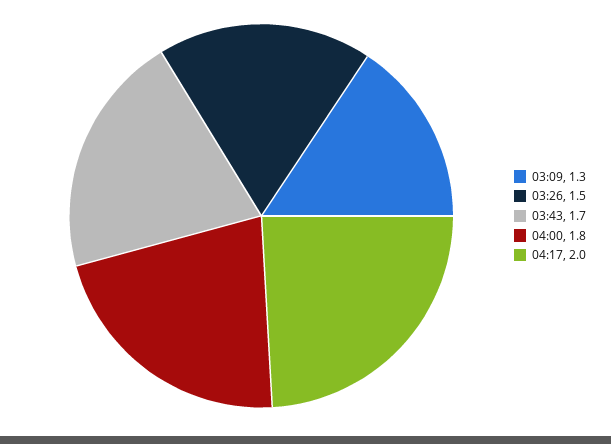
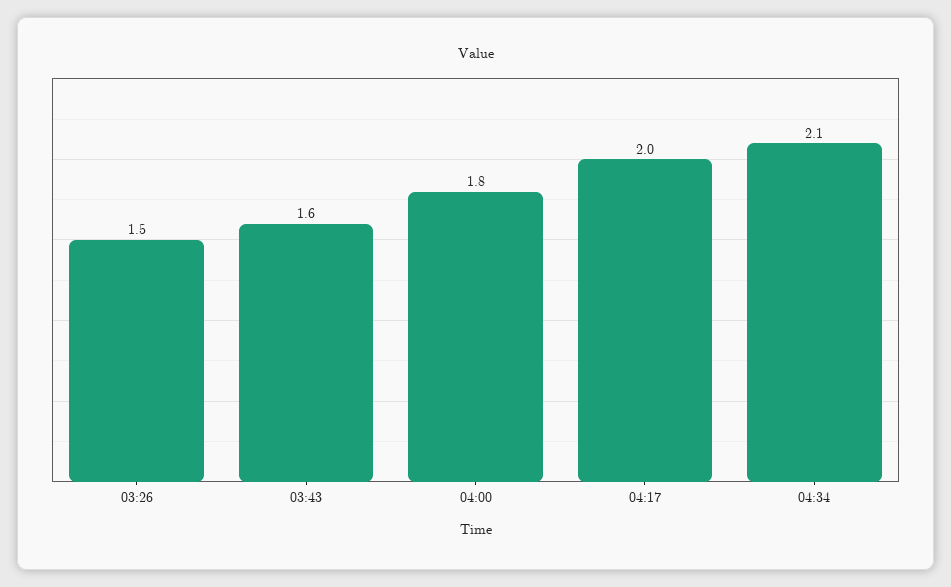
03:09: 1.3 -> none
03:43: 1.7 -> 1.6
04:34: none -> 2.1

